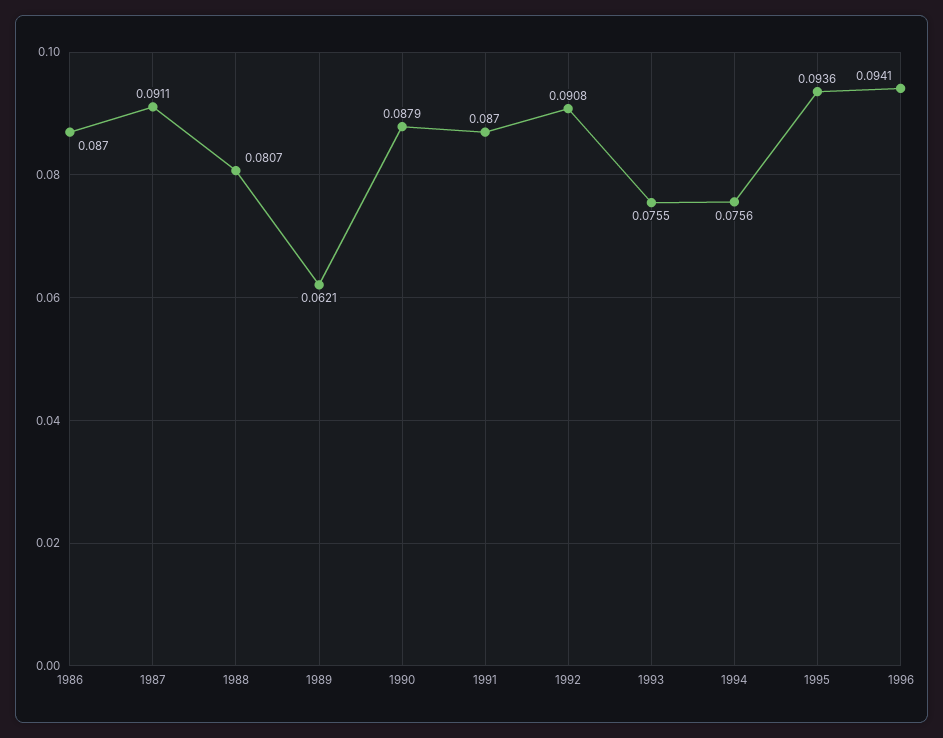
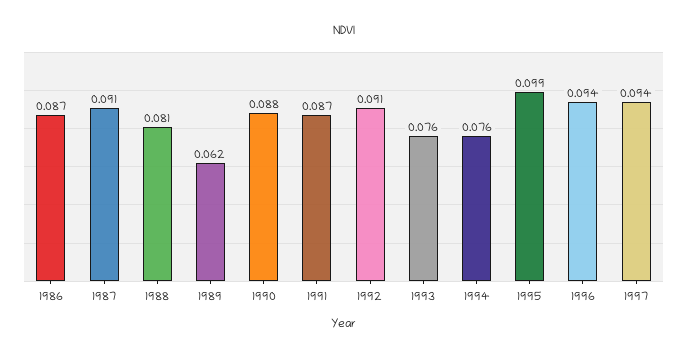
1995: 0.0936 -> 0.099
1997: none -> 0.094

